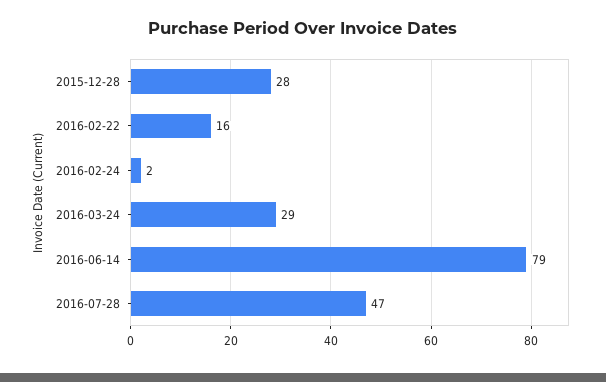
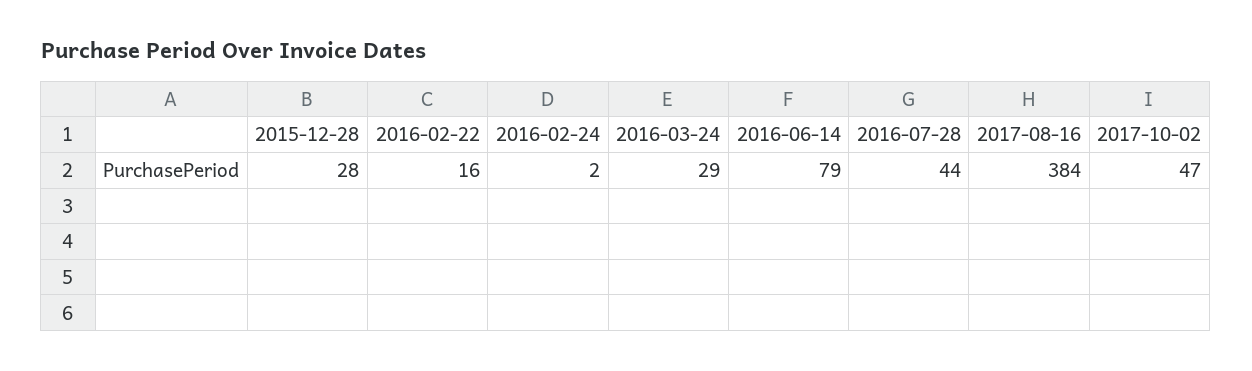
2016-07-28: 47 -> 44
2017-08-16: none -> 384
2017-10-02: none -> 47

